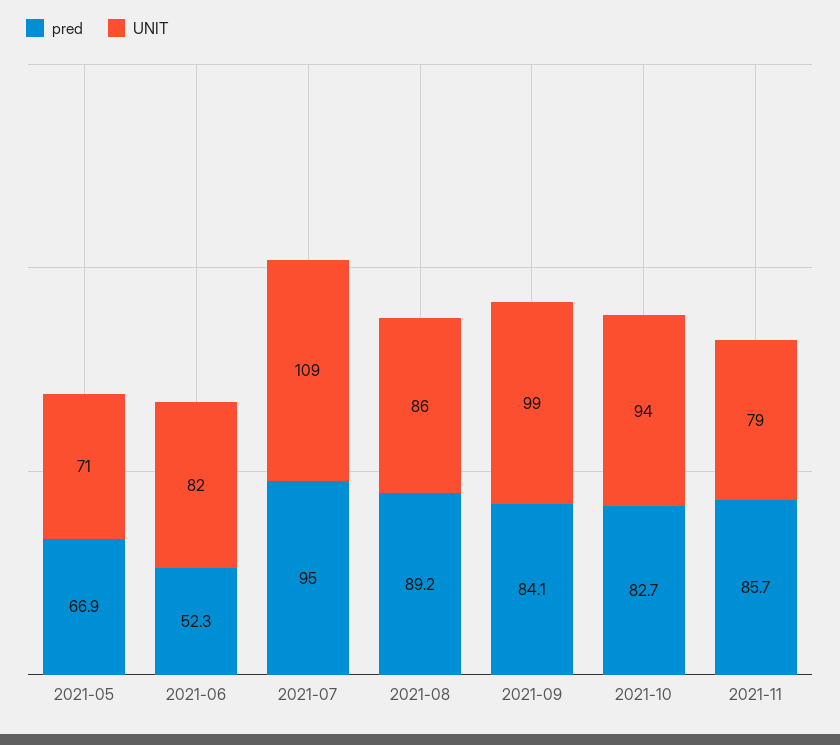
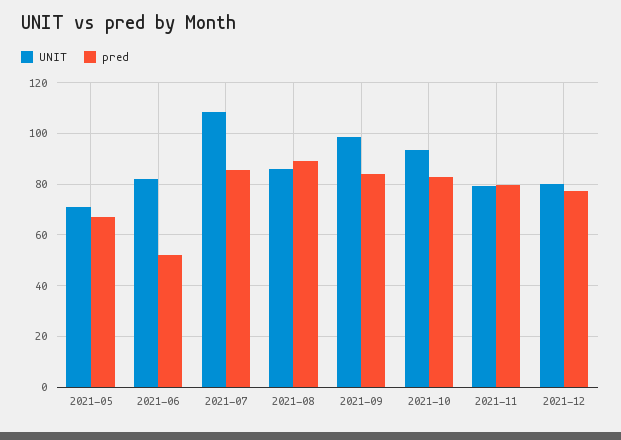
pred, 2021-07: 95 -> 85
pred, 2021-11: 85.7 -> 80
UNIT, 2021-12: none -> 80
pred, 2021-12: none -> 77.5

